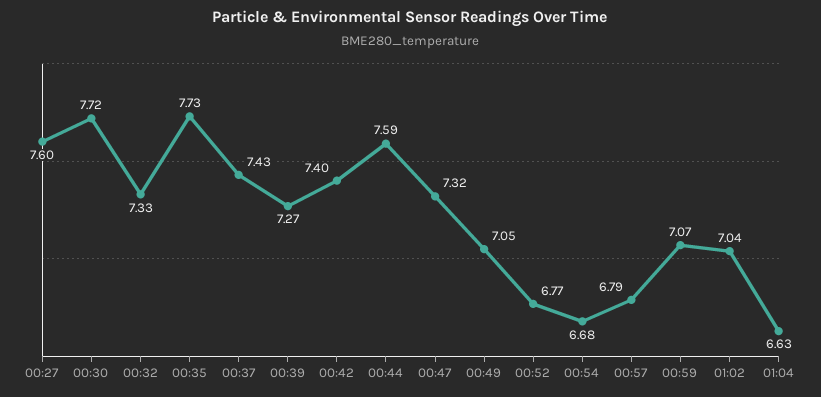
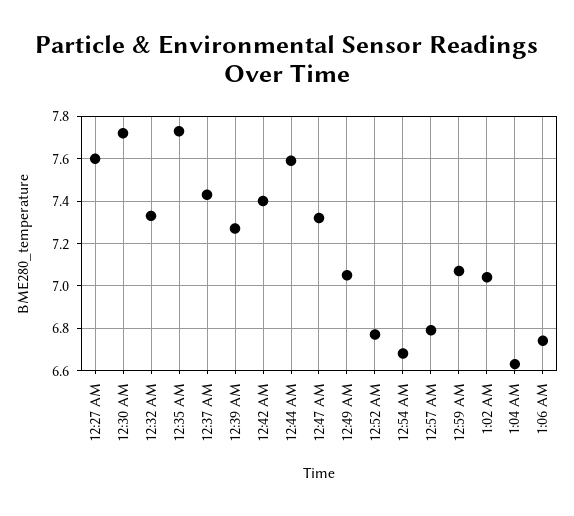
1:06 AM: none -> 6.75

